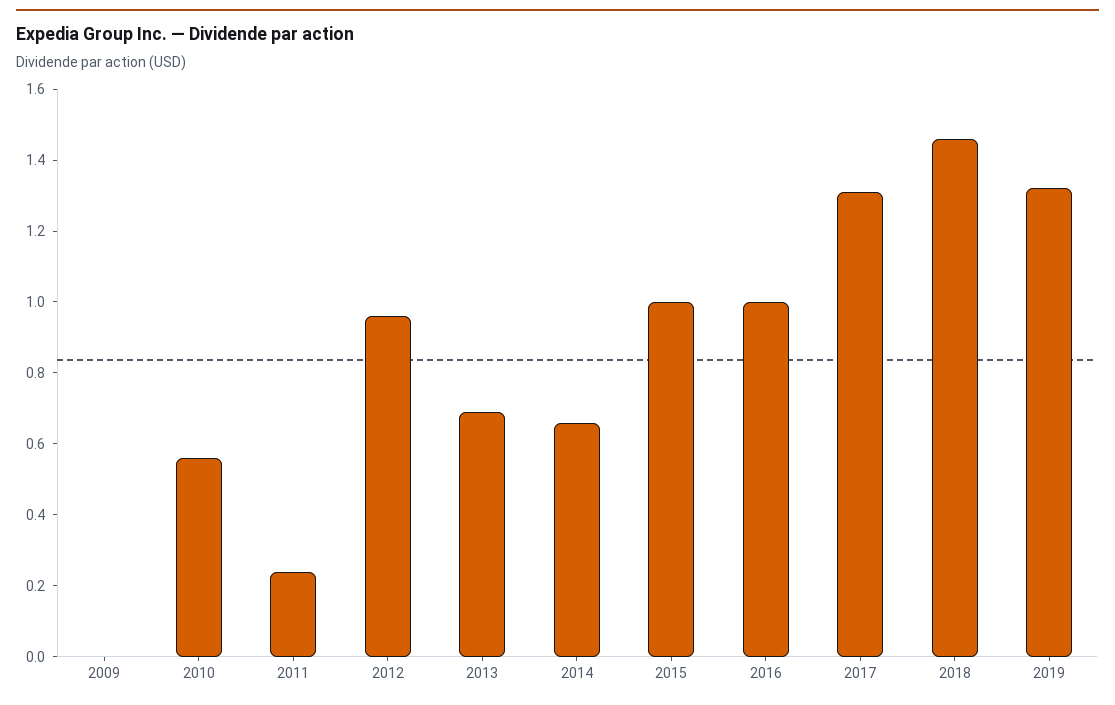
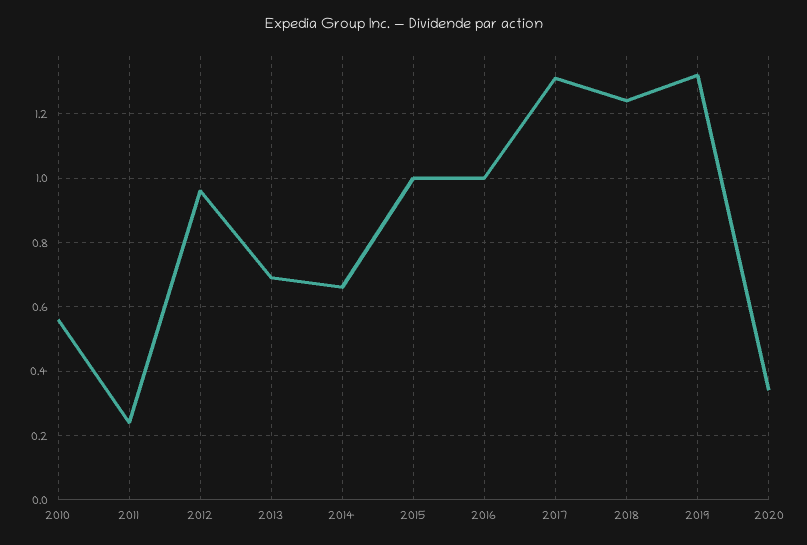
2009: 0 -> none
2018: 1.45 -> 1.25
2020: none -> 0.35

